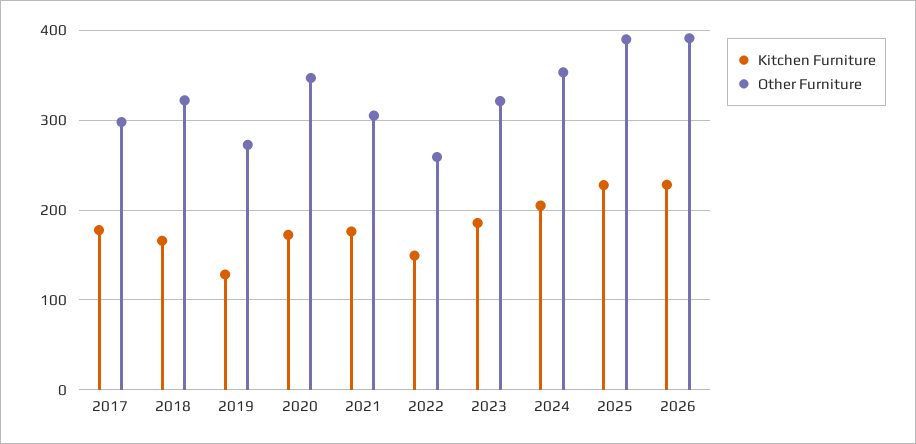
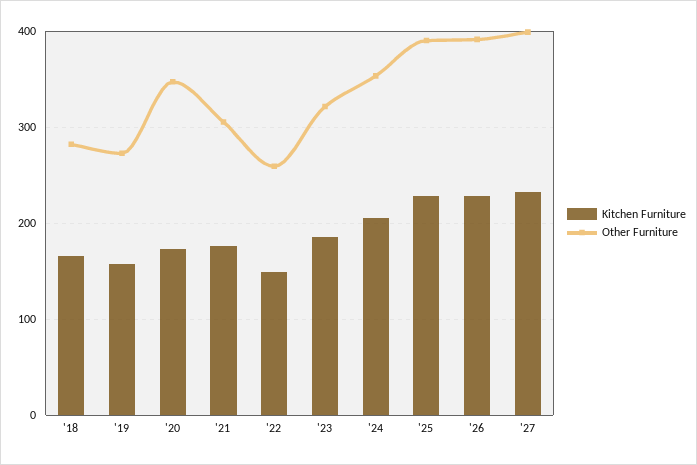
Kitchen Furniture, 2017: 180 -> none
Other Furniture, 2017: 300 -> none
Other Furniture, 2018: 320 -> 280
Kitchen Furniture, 2019: 130 -> 160
Kitchen Furniture, '27: none -> 230
Other Furniture, '27: none -> 400

